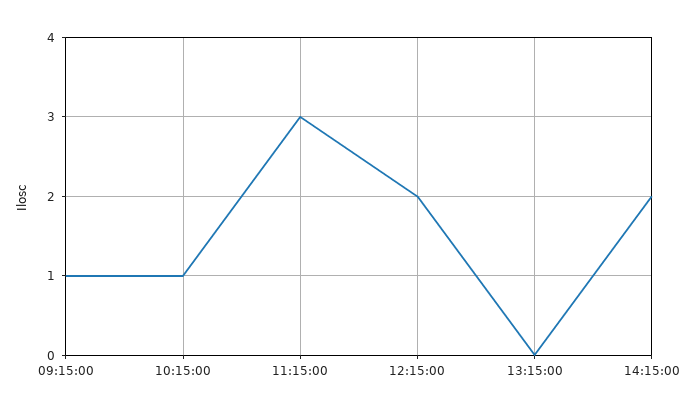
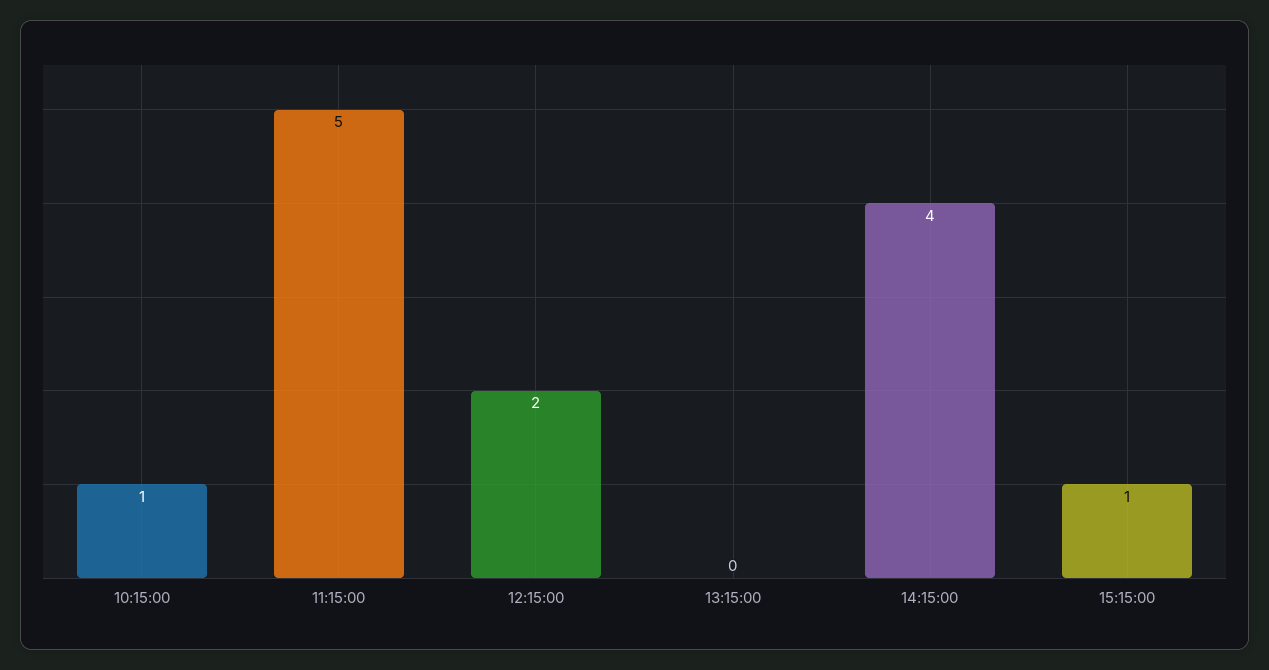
09:15:00: 1 -> none
11:15:00: 3 -> 5
14:15:00: 2 -> 4
15:15:00: none -> 1

